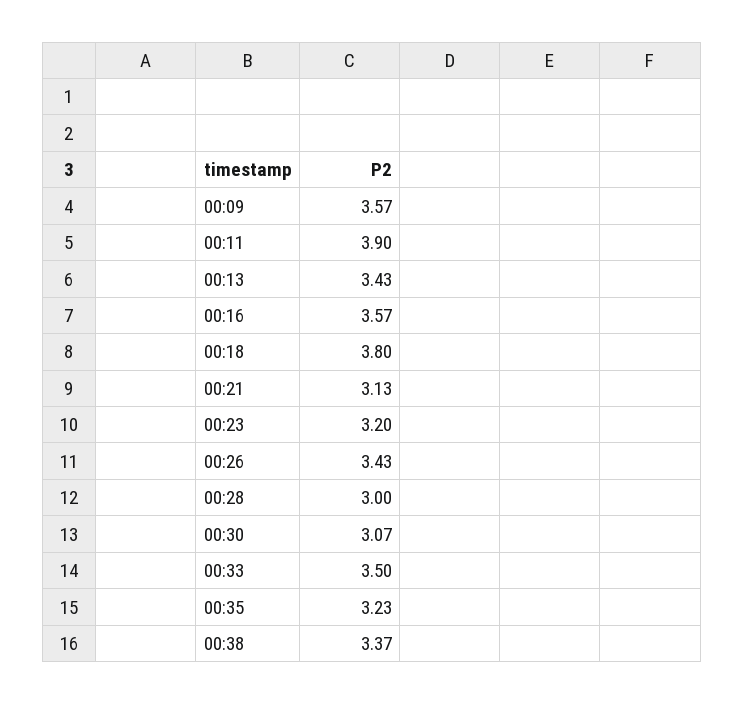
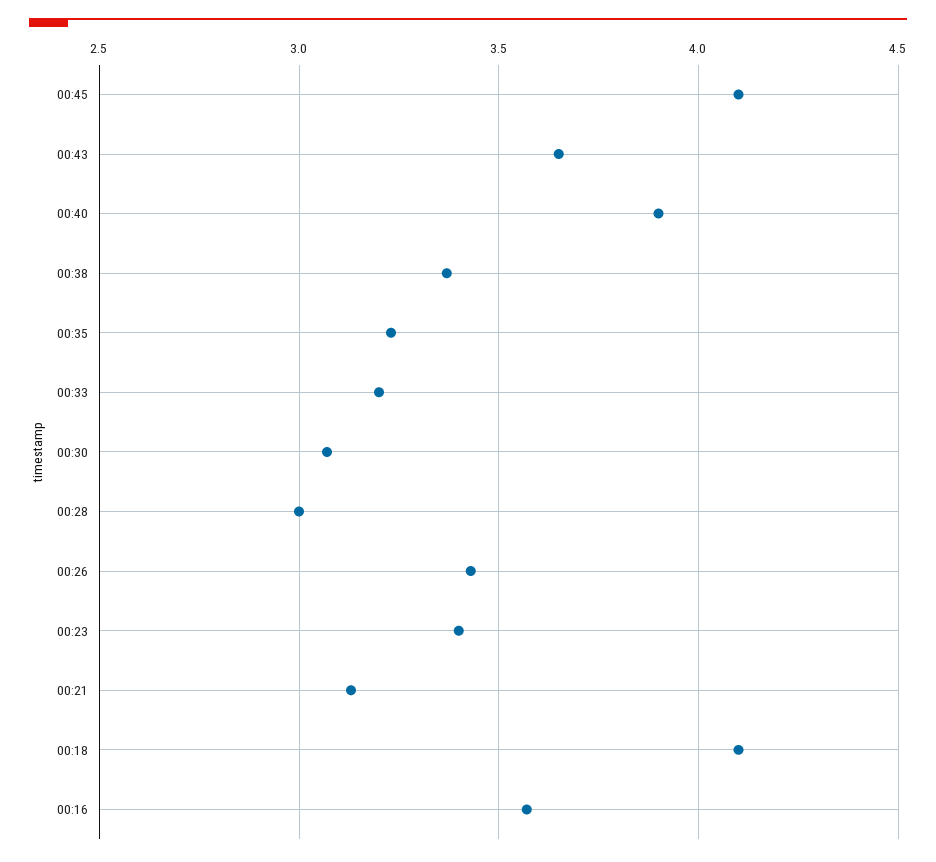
00:09: 3.57 -> none
00:11: 3.9 -> none
00:13: 3.43 -> none
00:18: 3.8 -> 4.1
00:23: 3.2 -> 3.4
00:33: 3.5 -> 3.2
00:45: none -> 4.1
00:43: none -> 3.65
00:40: none -> 3.9

